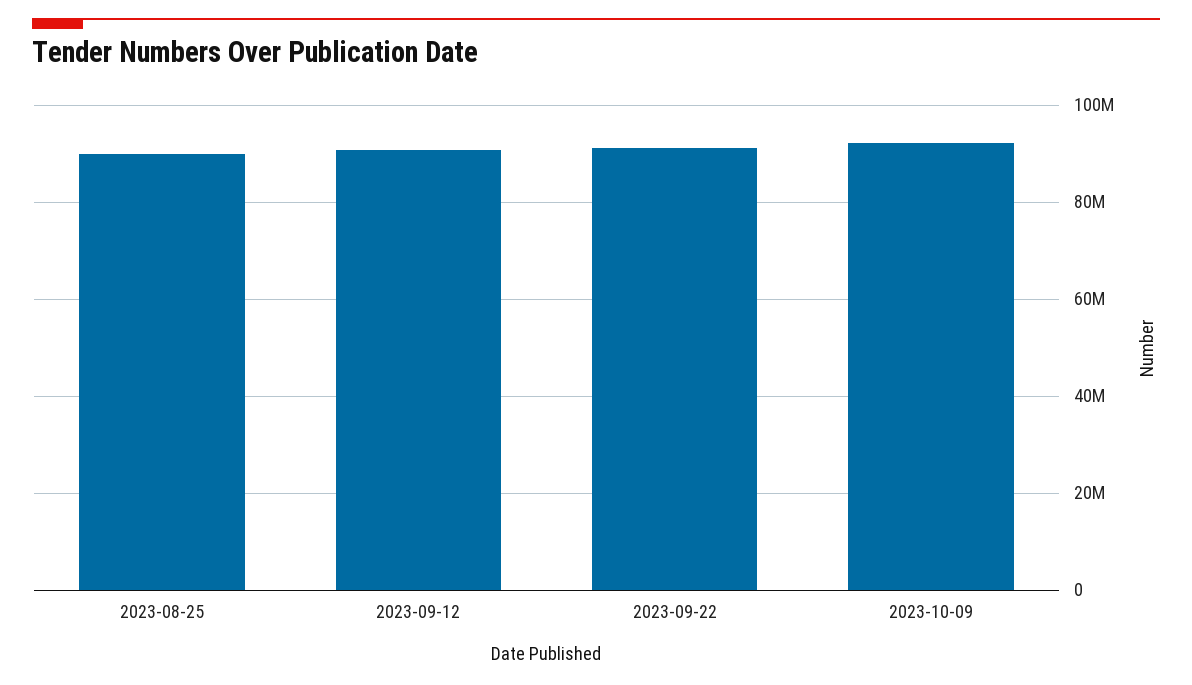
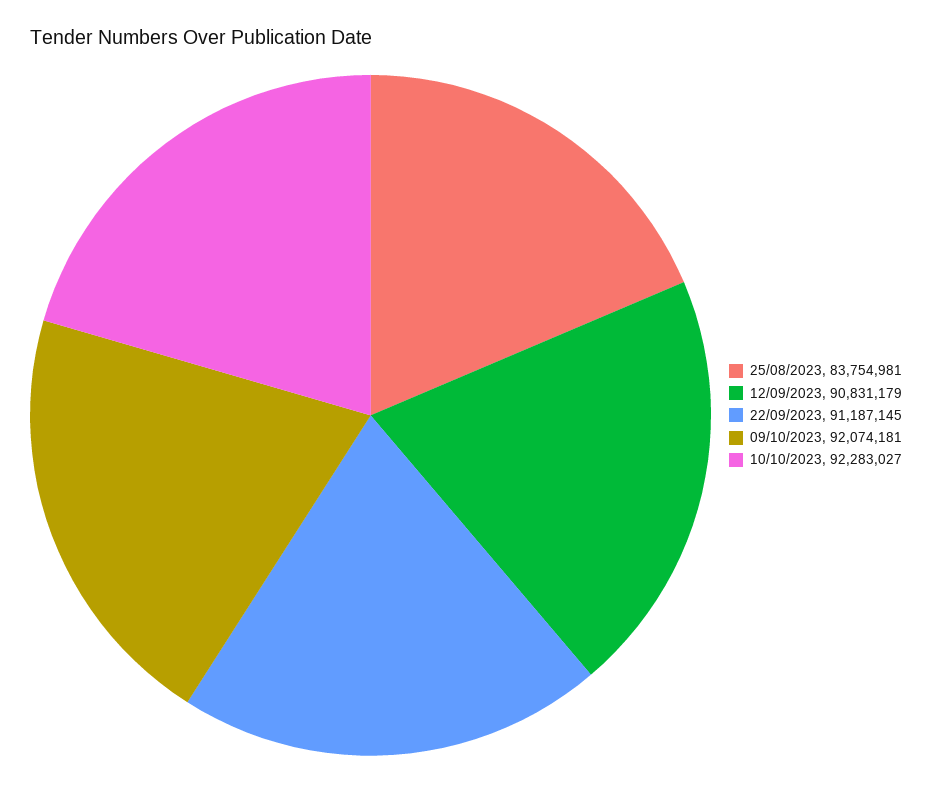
2023-08-25: 90000000 -> 83754981
10/10/2023: none -> 92283027

